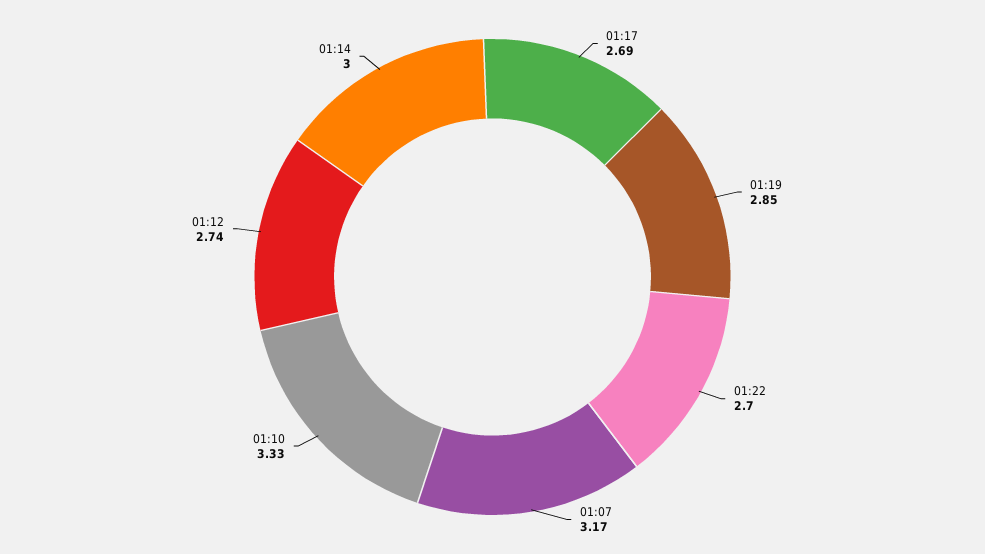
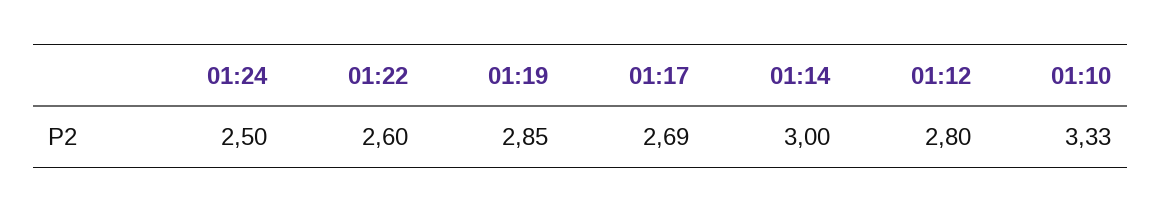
01:22: 2.7 -> 2.6
01:07: 3.17 -> none
01:12: 2.74 -> 2.8
01:24: none -> 2.5

